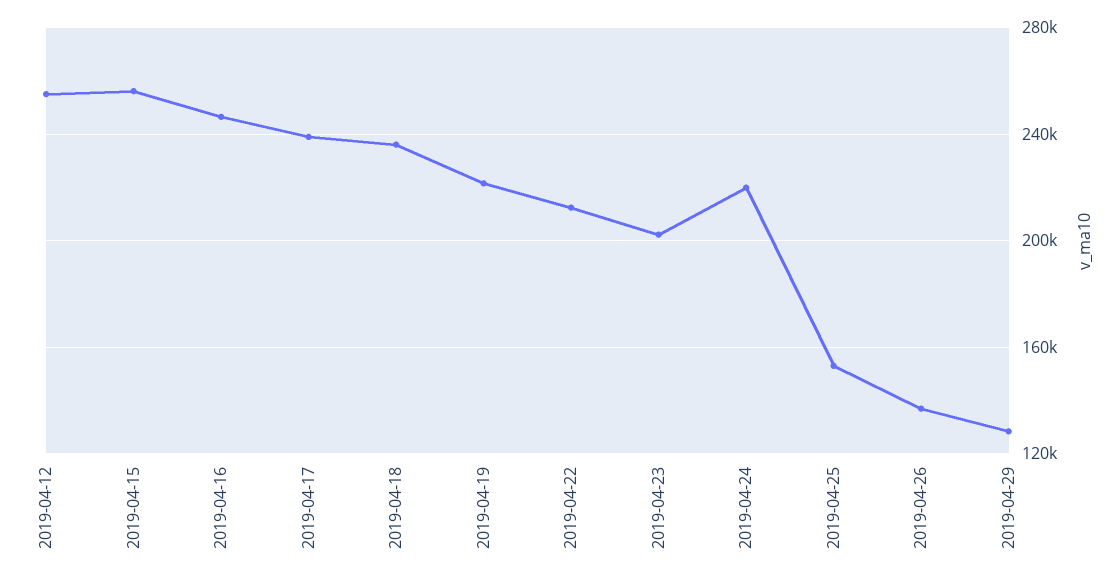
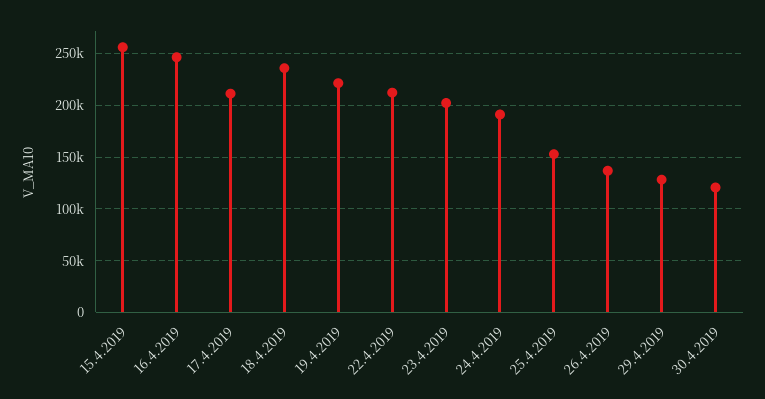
2019-04-12: 255000 -> none
2019-04-17: 240000 -> 210000
2019-04-24: 220000 -> 190000
30.4.2019: none -> 120000

